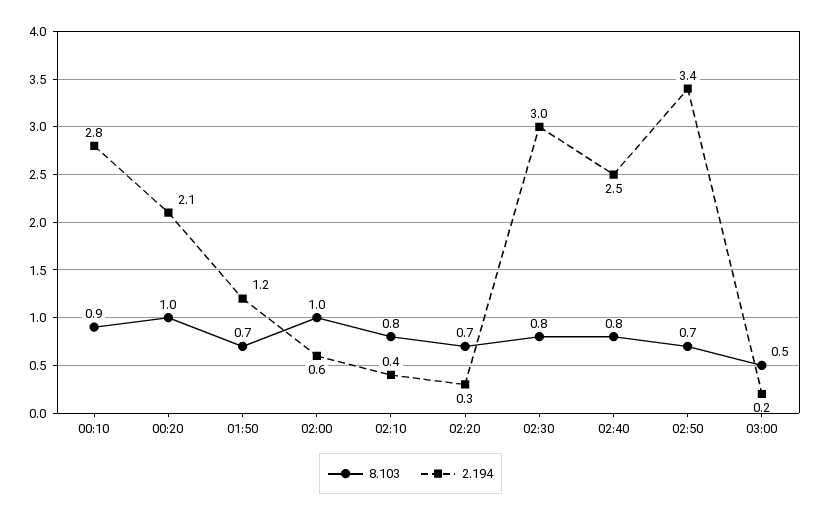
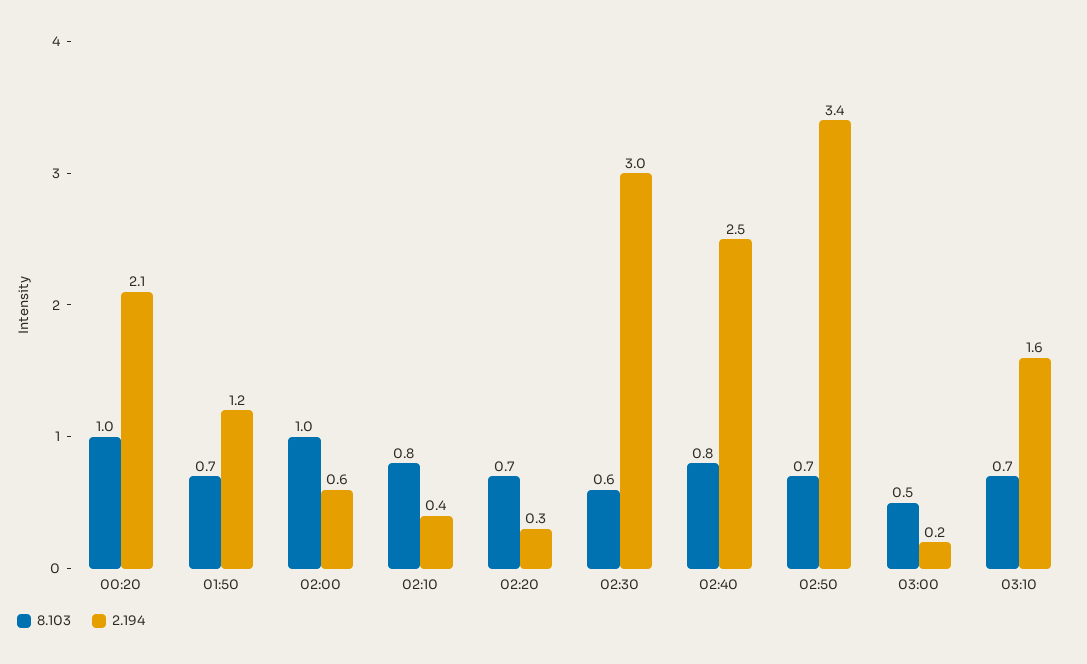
8.103, 00:10: 0.9 -> none
2.194, 00:10: 2.8 -> none
8.103, 02:30: 0.8 -> 0.6
8.103, 03:10: none -> 0.7
2.194, 03:10: none -> 1.6

